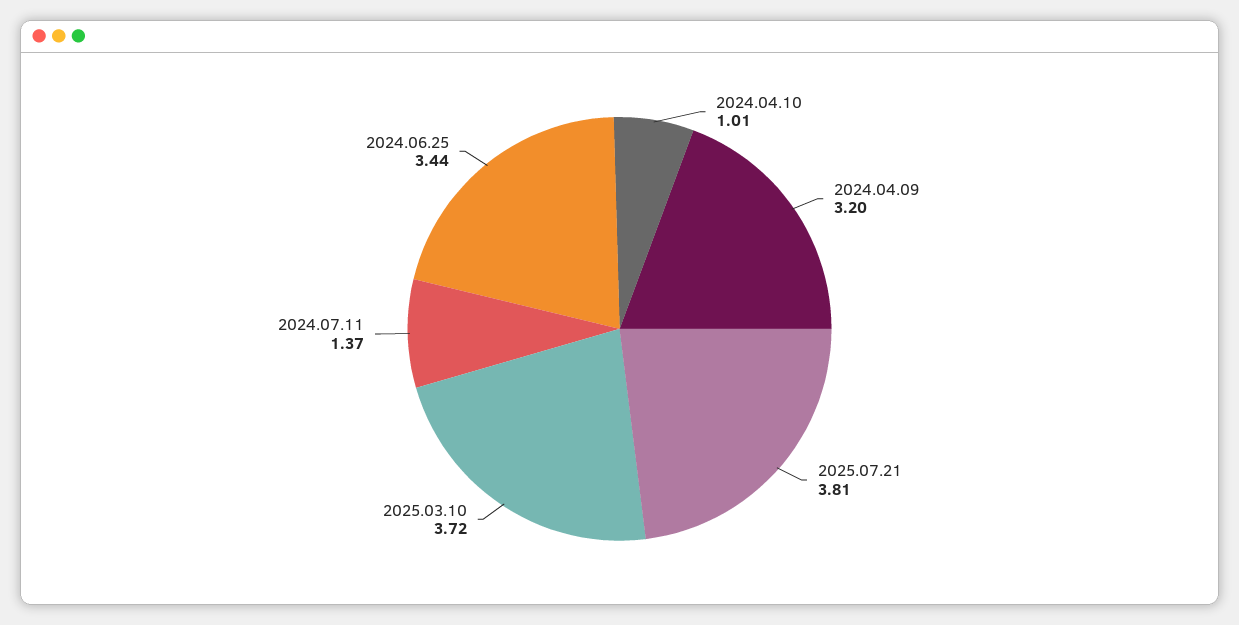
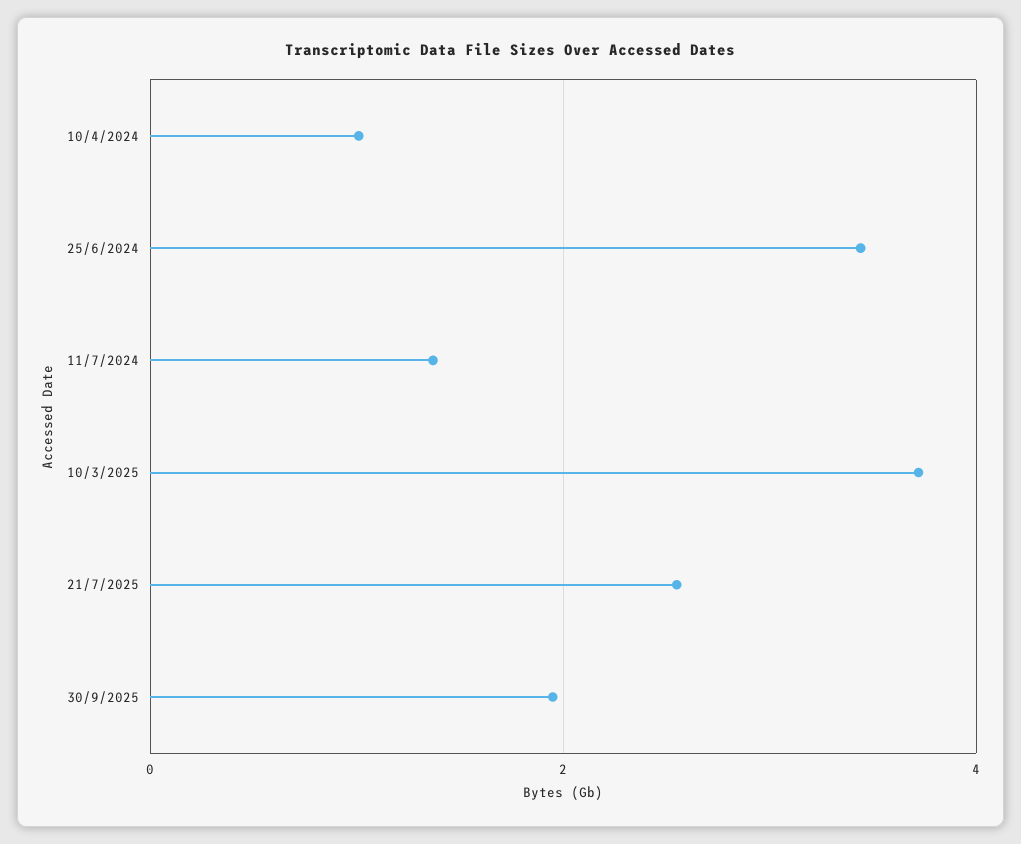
2024.04.09: 3.2 -> none
2025.07.21: 3.81 -> 2.6
30/9/2025: none -> 2

